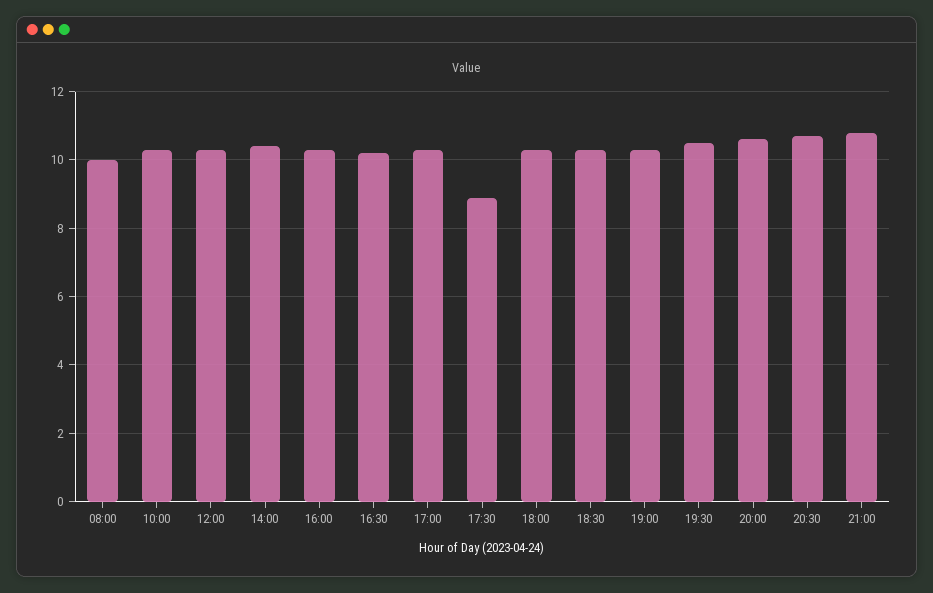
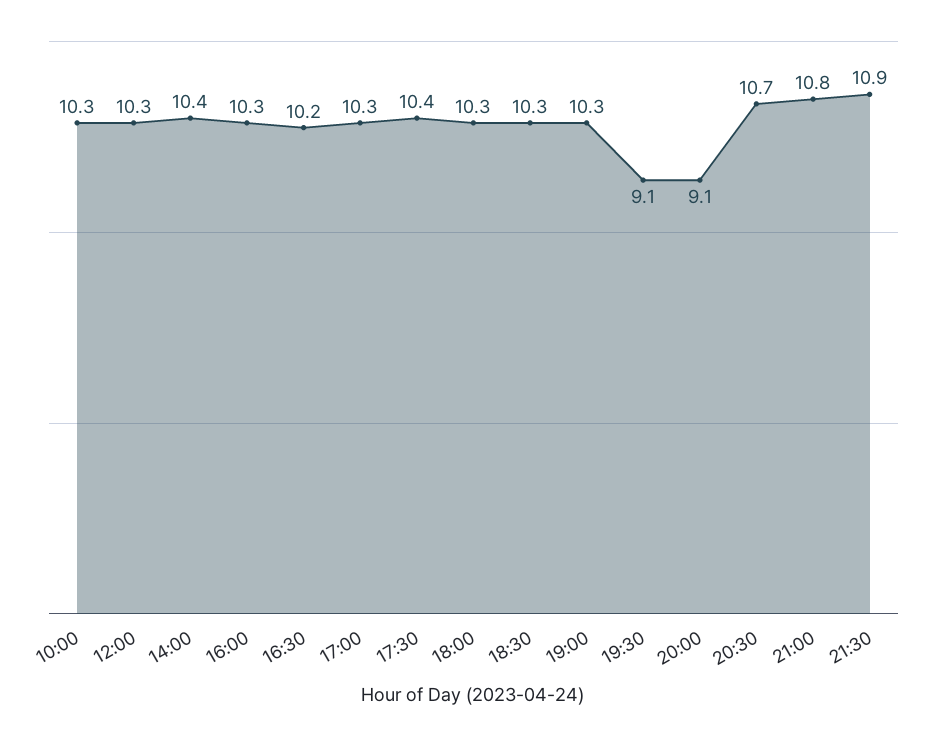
08:00: 10 -> none
17:30: 9 -> 10.4
19:30: 10.5 -> 9.1
20:00: 10.5 -> 9.1
21:30: none -> 10.9

